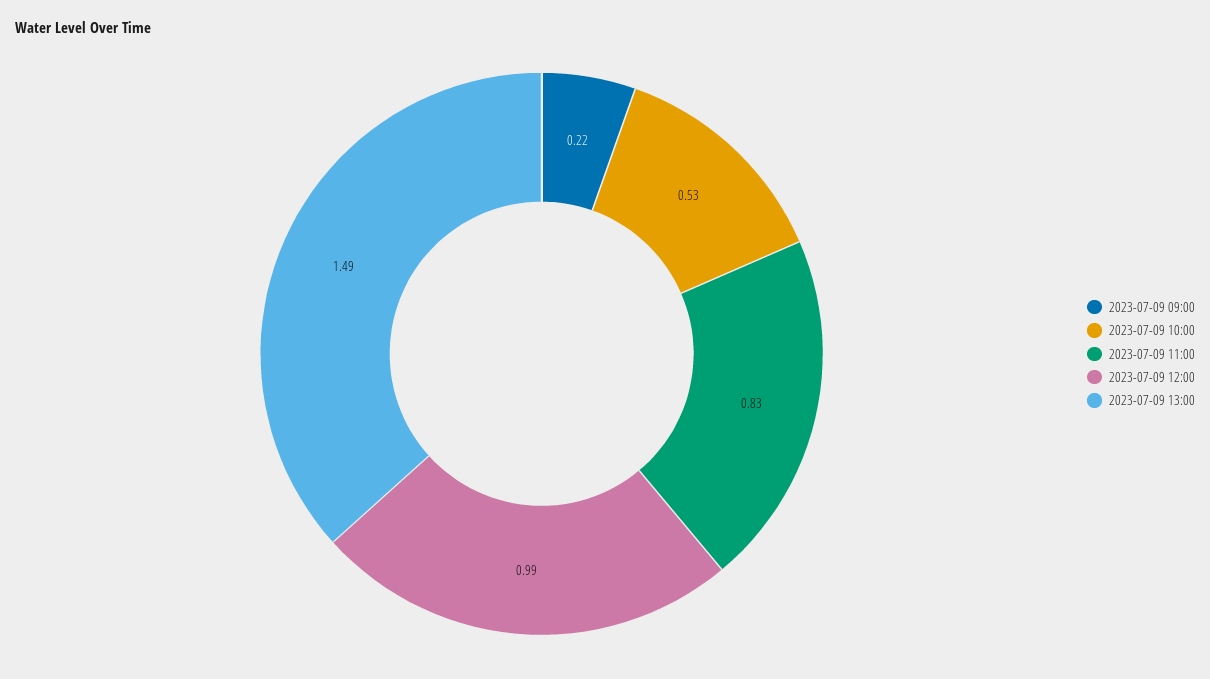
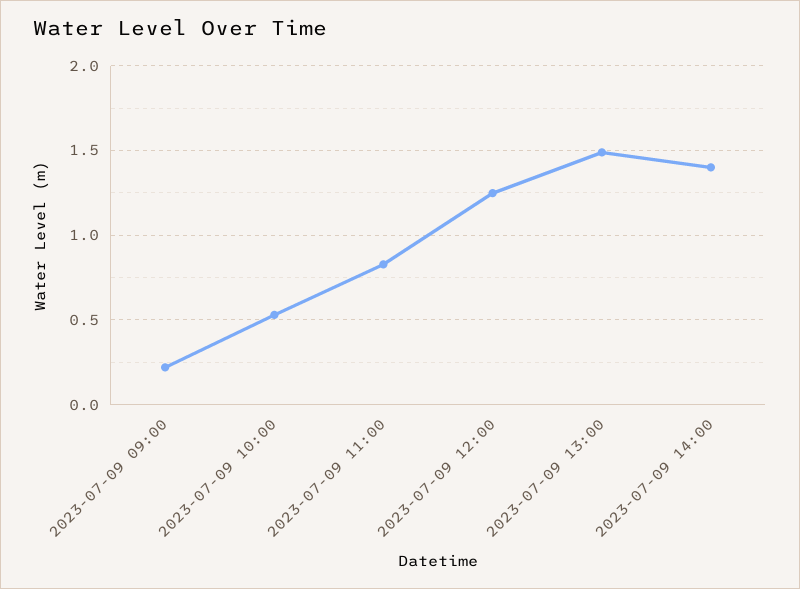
2023-07-09 12:00: 0.99 -> 1.25
2023-07-09 14:00: none -> 1.4

